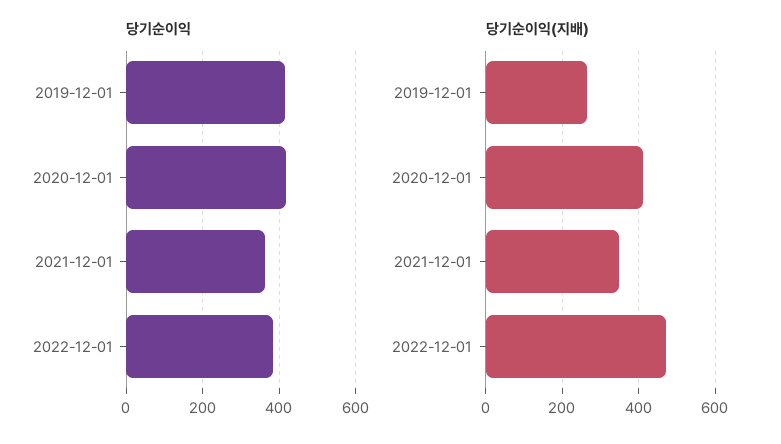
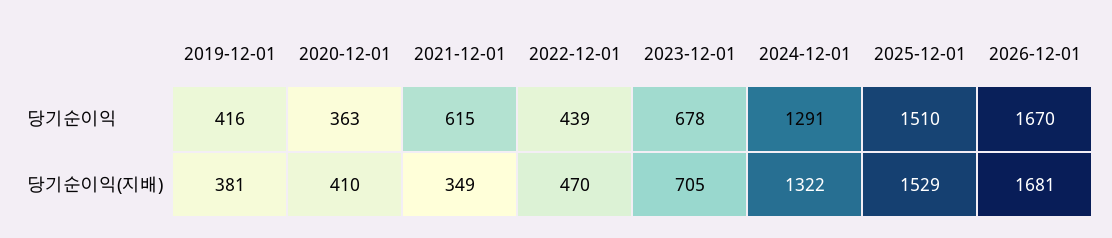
당기순이익, 2020-12-01: 420 -> 363
당기순이익, 2021-12-01: 360 -> 615
당기순이익, 2022-12-01: 380 -> 439
당기순이익(지배), 2019-12-01: 260 -> 381
당기순이익, 2023-12-01: none -> 678
당기순이익, 2024-12-01: none -> 1291
당기순이익, 2025-12-01: none -> 1510
당기순이익, 2026-12-01: none -> 1670
당기순이익(지배), 2023-12-01: none -> 705
당기순이익(지배), 2024-12-01: none -> 1322
당기순이익(지배), 2025-12-01: none -> 1529
당기순이익(지배), 2026-12-01: none -> 1681

